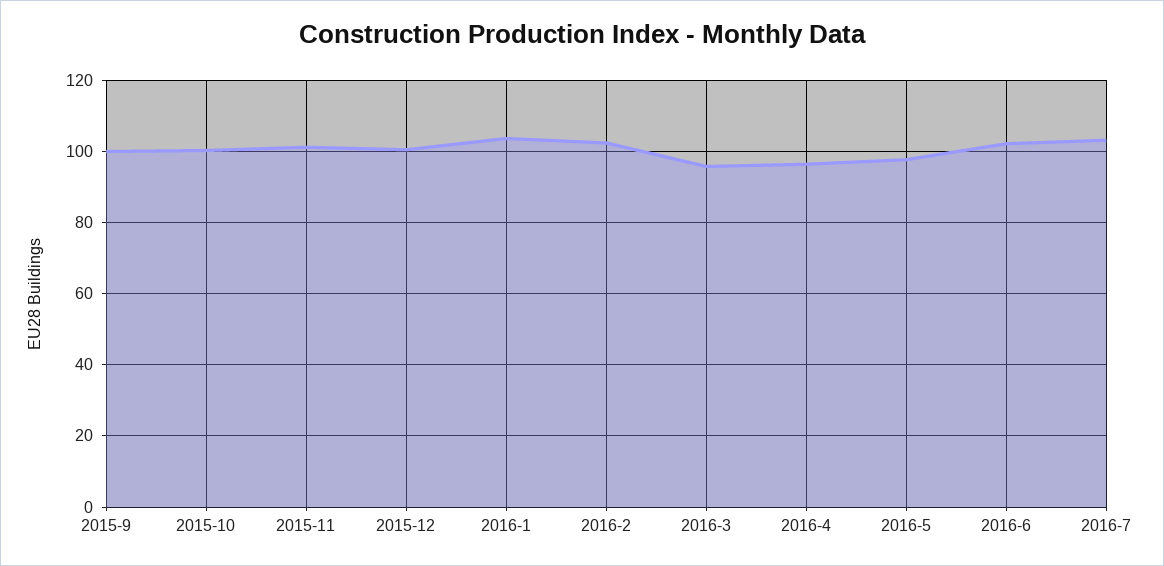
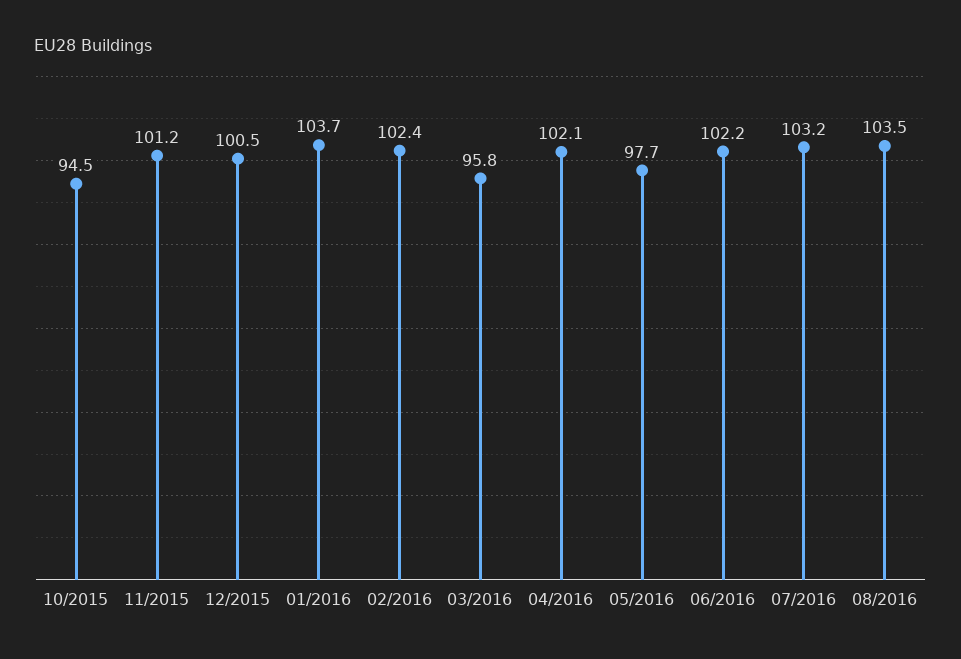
2015-9: 100 -> none
2015-10: 100 -> 94.5
2016-4: 96 -> 102.1
08/2016: none -> 103.5

